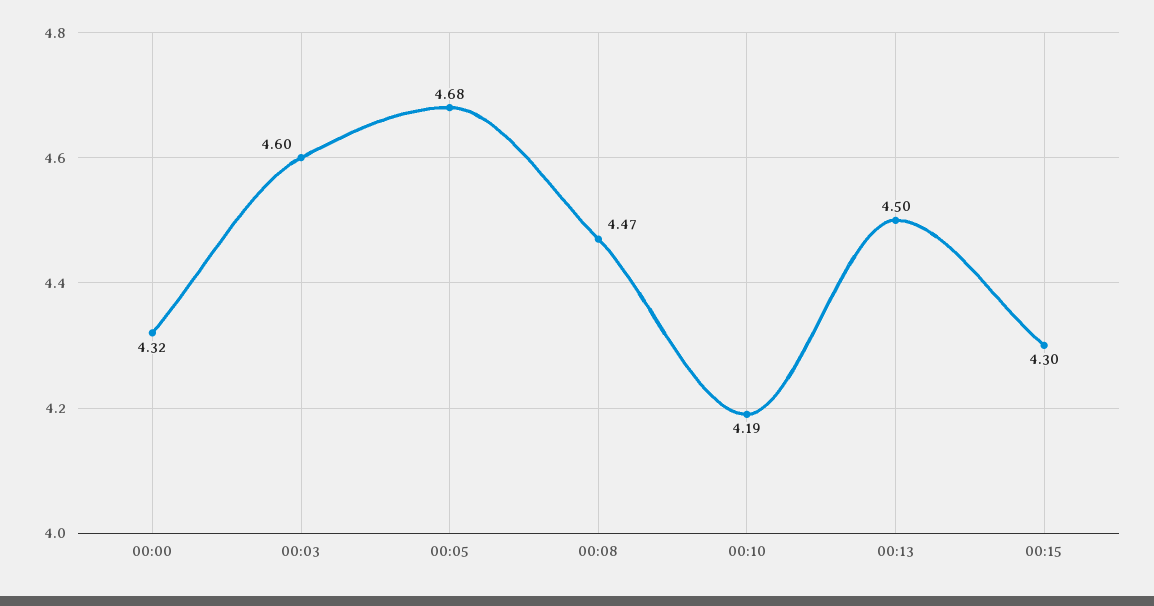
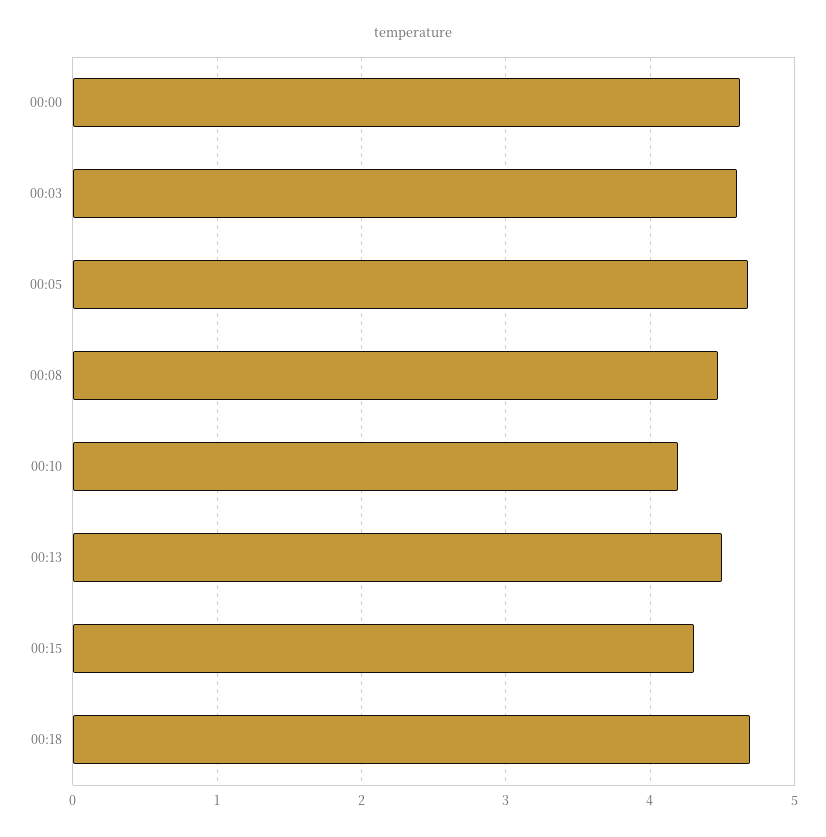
00:00: 4.32 -> 4.6
00:18: none -> 4.7

